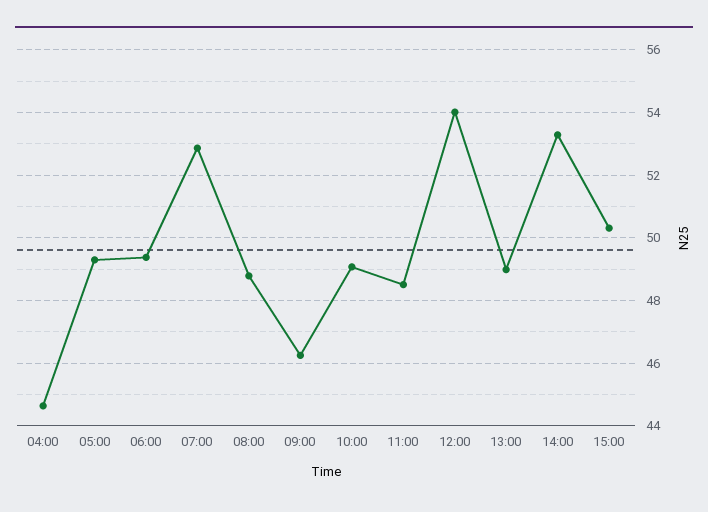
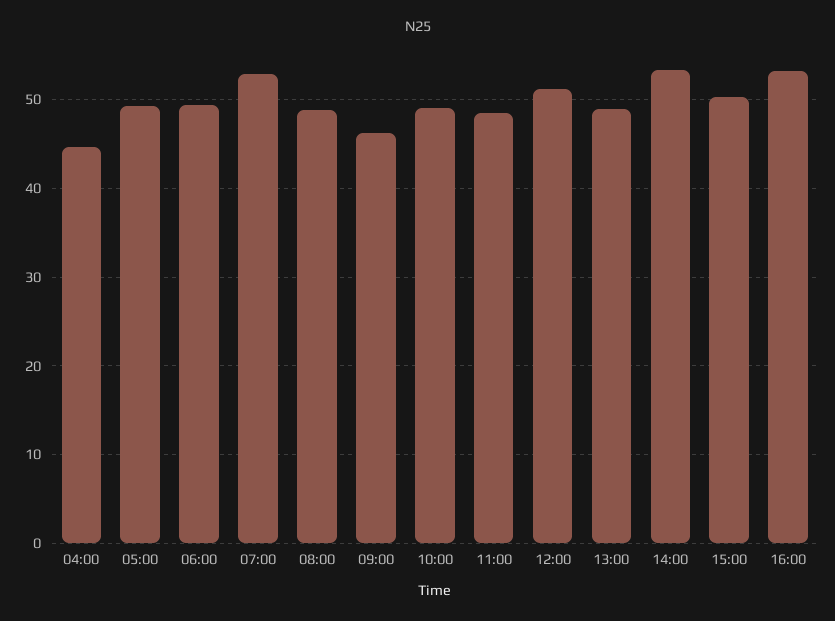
12:00: 54 -> 51
16:00: none -> 53

